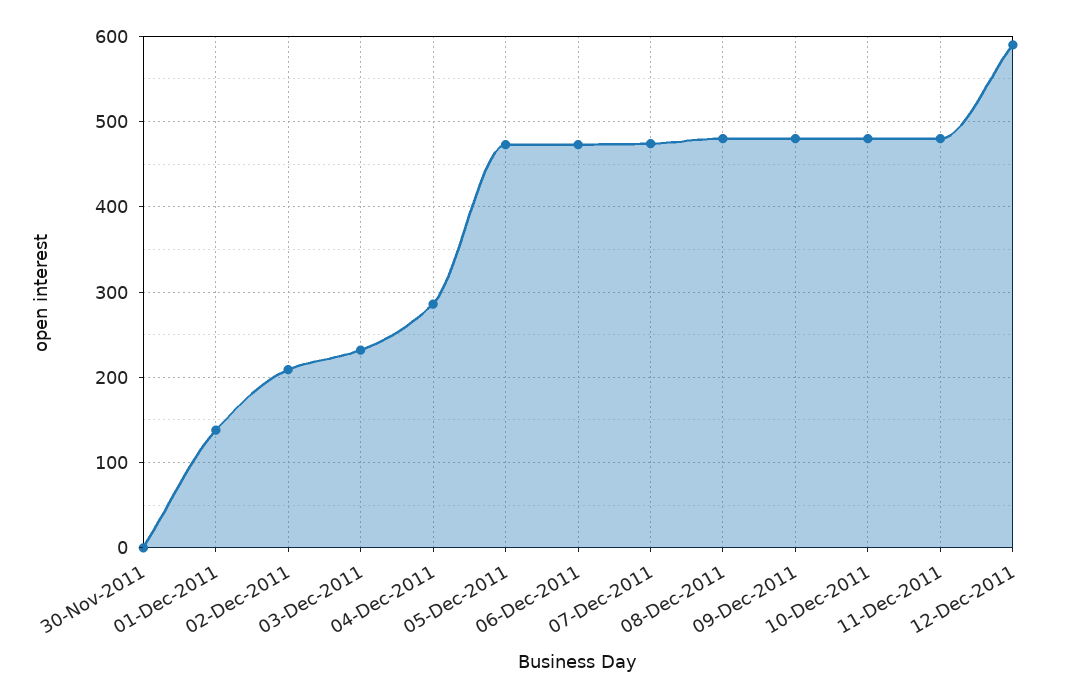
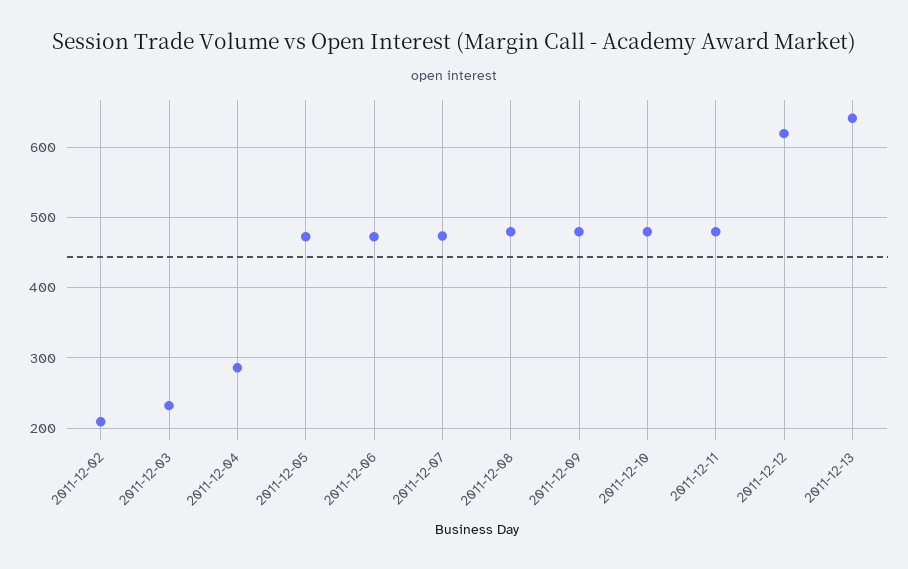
30-Nov-2011: 0 -> none
01-Dec-2011: 140 -> none
12-Dec-2011: 590 -> 620
2011-12-13: none -> 640

